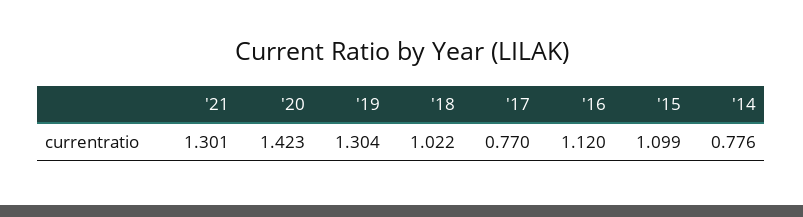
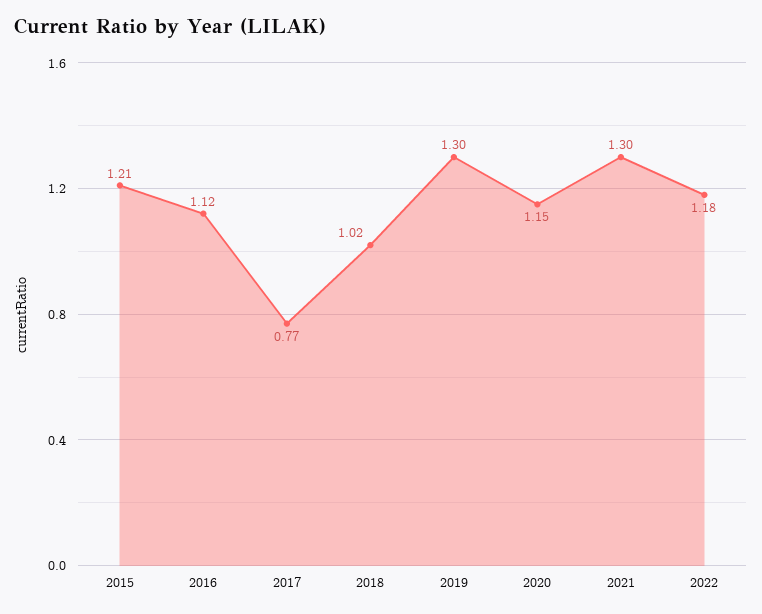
'20: 1.423 -> 1.15
'15: 1.099 -> 1.21
'14: 0.776 -> none
2022: none -> 1.18

